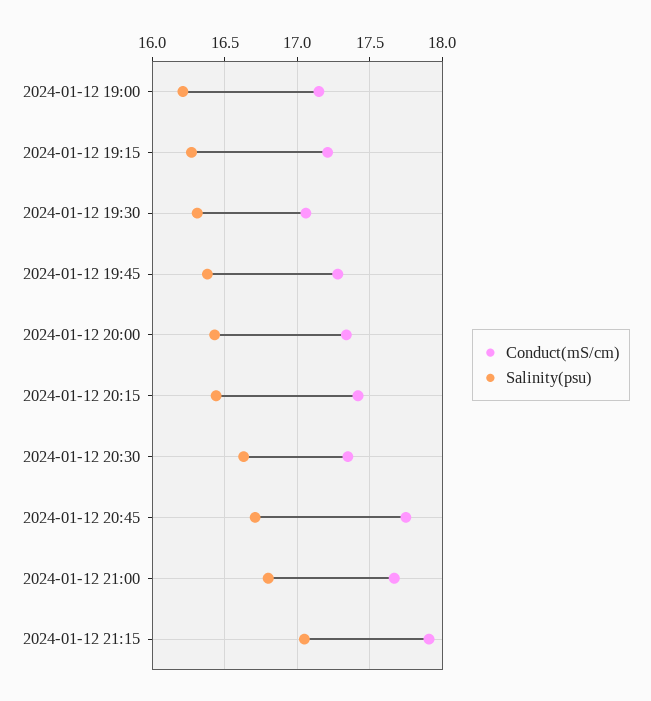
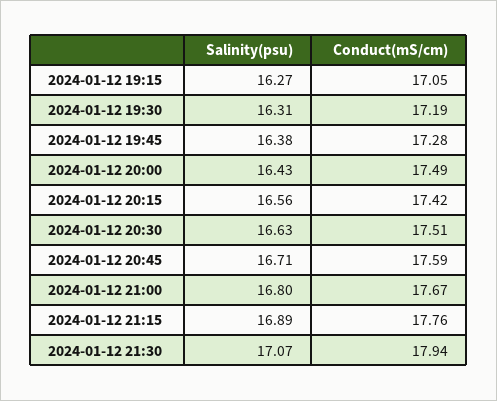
Conduct(mS/cm), 2024-01-12 19:00: 17.15 -> none
Salinity(psu), 2024-01-12 19:00: 16.2 -> none
Conduct(mS/cm), 2024-01-12 19:15: 17.2 -> 17.05
Conduct(mS/cm), 2024-01-12 19:30: 17.05 -> 17.19
Conduct(mS/cm), 2024-01-12 20:00: 17.35 -> 17.49
Salinity(psu), 2024-01-12 20:15: 16.45 -> 16.56
Conduct(mS/cm), 2024-01-12 20:30: 17.35 -> 17.51
Conduct(mS/cm), 2024-01-12 20:45: 17.75 -> 17.59
Conduct(mS/cm), 2024-01-12 21:15: 17.9 -> 17.76
Salinity(psu), 2024-01-12 21:15: 17.05 -> 16.89
Salinity(psu), 2024-01-12 21:30: none -> 17.07
Conduct(mS/cm), 2024-01-12 21:30: none -> 17.94

